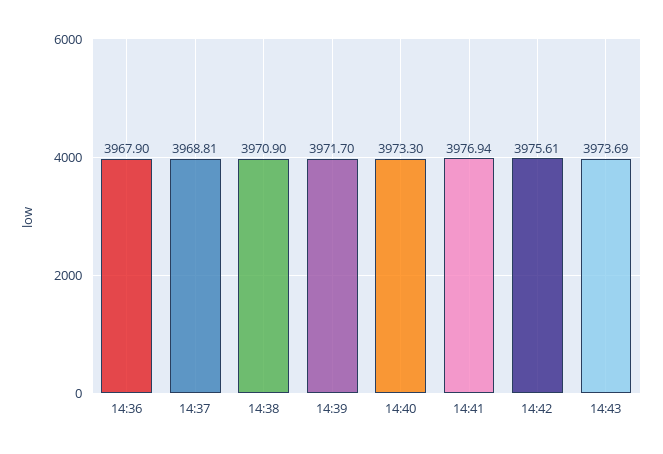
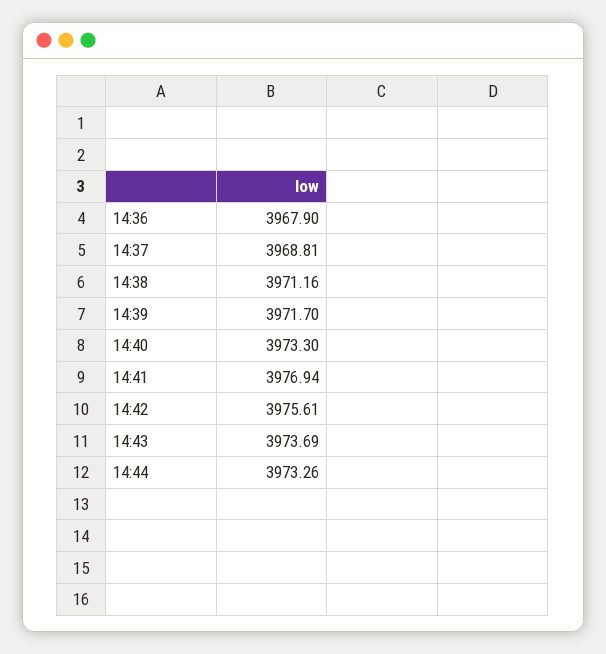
14:38: 3970.9 -> 3971.16
14:44: none -> 3973.26

